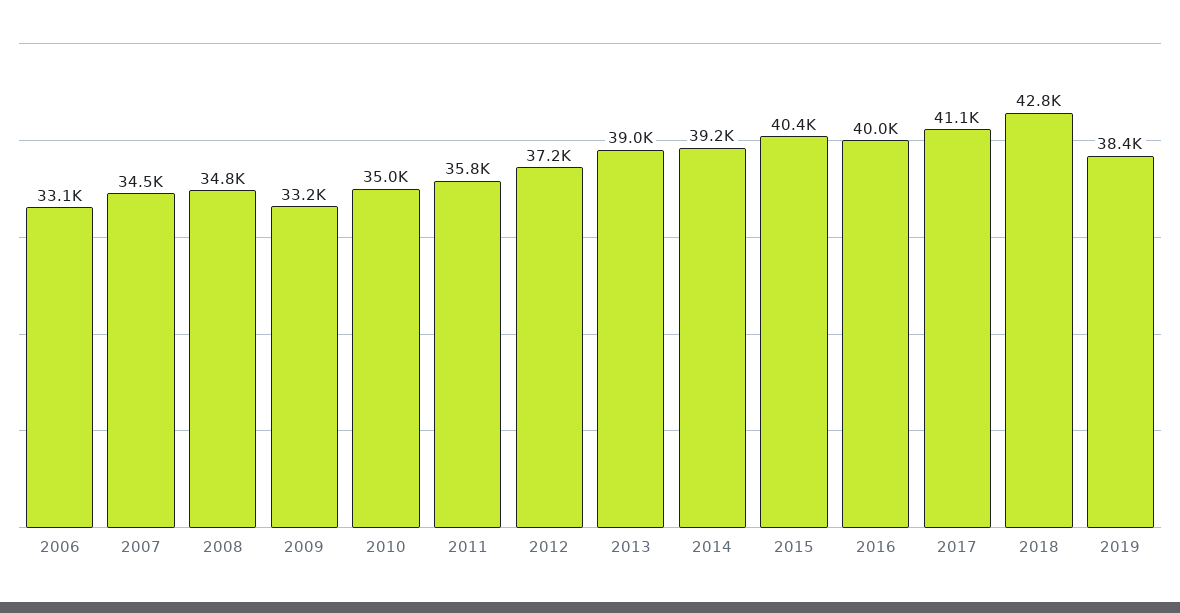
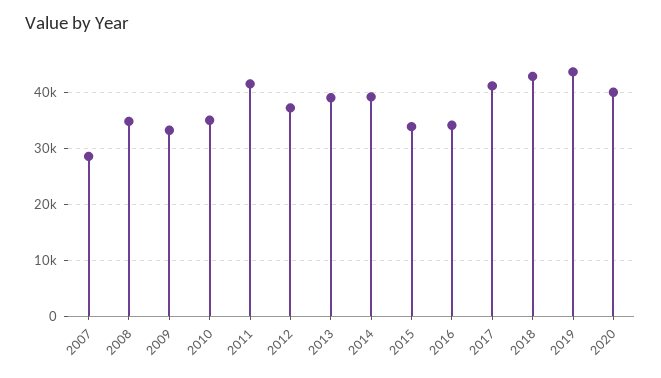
2006: 33100 -> none
2007: 34500 -> 28000
2011: 35800 -> 42000
2015: 40400 -> 34000
2016: 40000 -> 34000
2019: 38400 -> 44000
2020: none -> 40000

